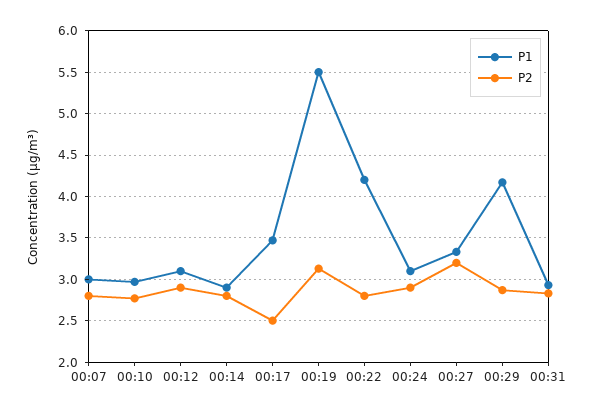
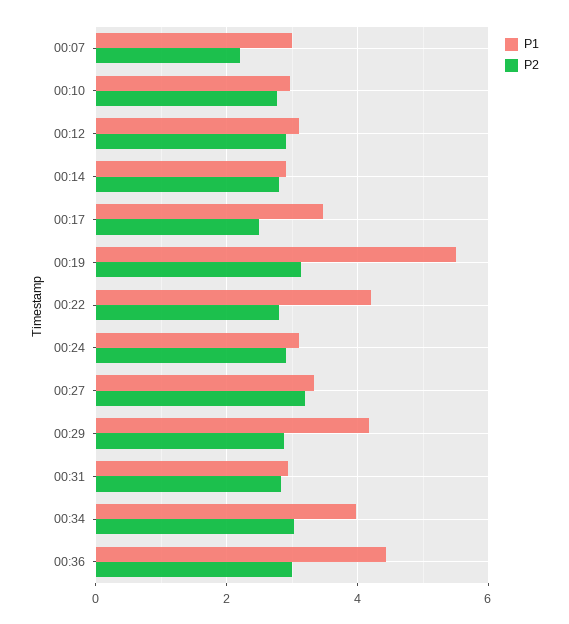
P2, 00:07: 2.8 -> 2.2
P1, 00:34: none -> 4
P2, 00:34: none -> 3
P1, 00:36: none -> 4.4
P2, 00:36: none -> 3

